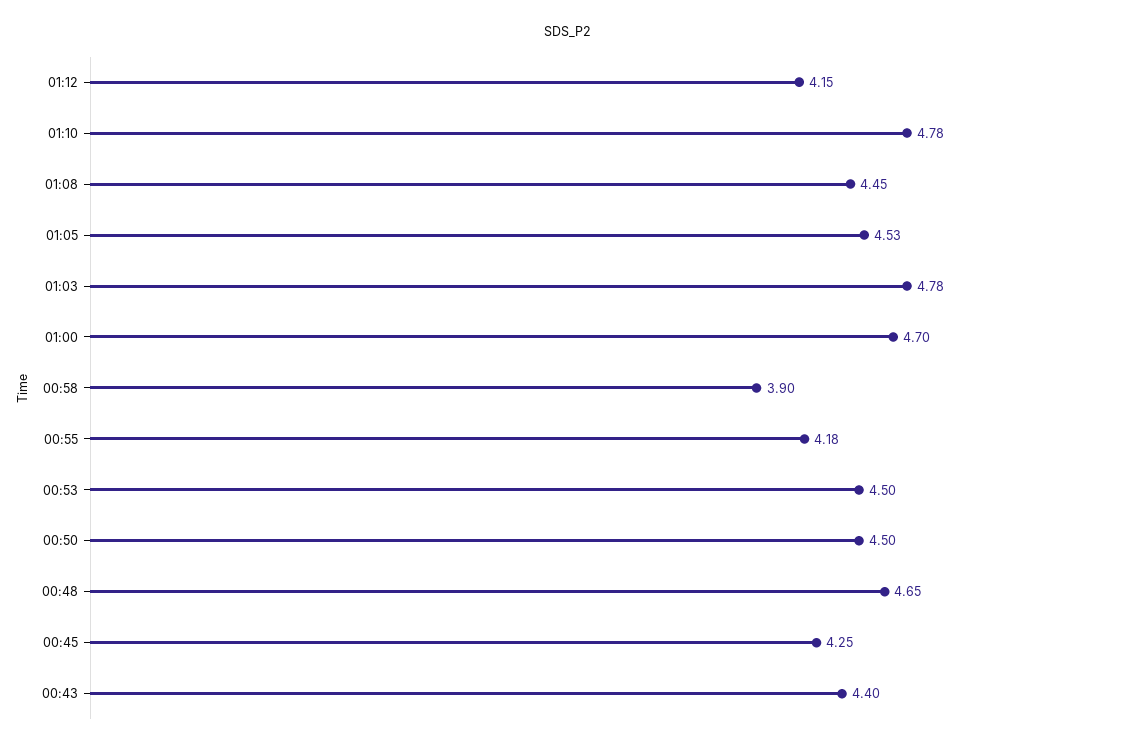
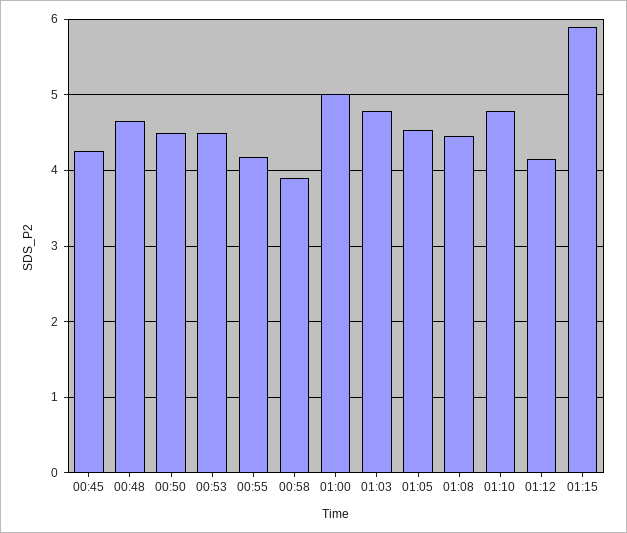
01:00: 4.7 -> 5
00:43: 4.4 -> none
01:15: none -> 5.9

